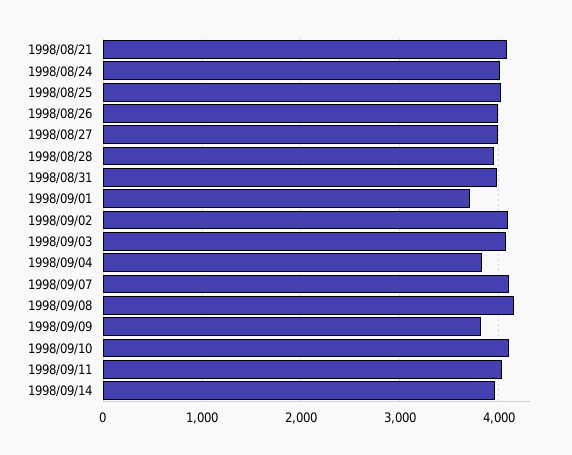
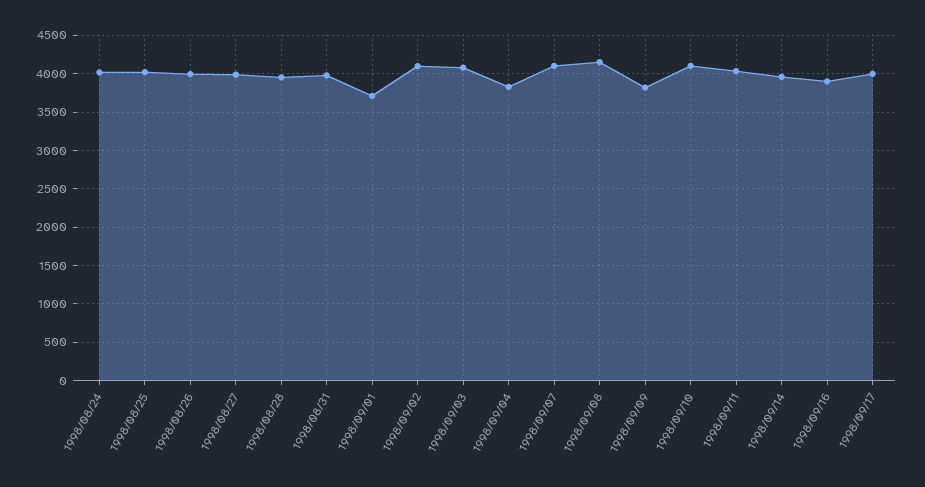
1998/08/21: 4100 -> none
1998/09/16: none -> 3900
1998/09/17: none -> 4000

